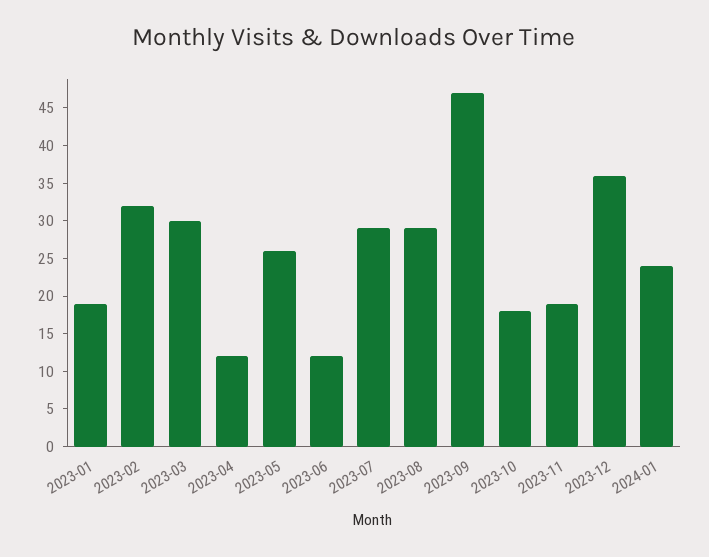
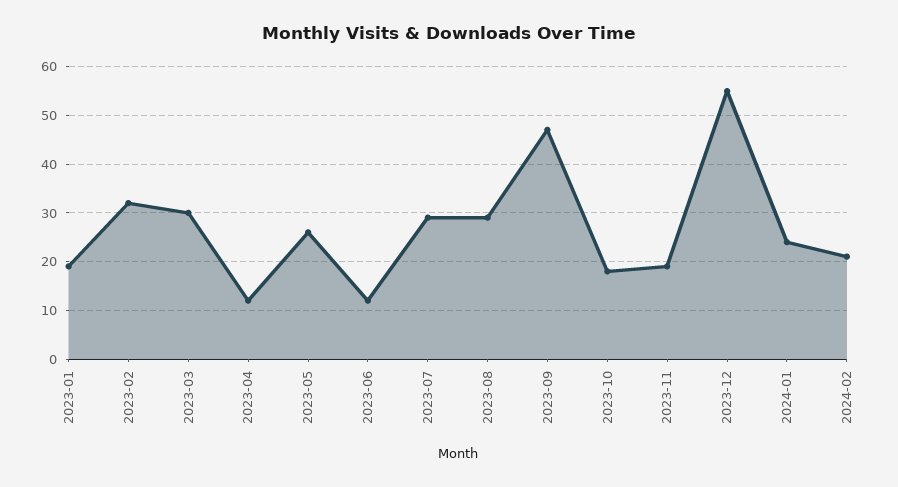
2023-12: 35 -> 55
2024-02: none -> 20

